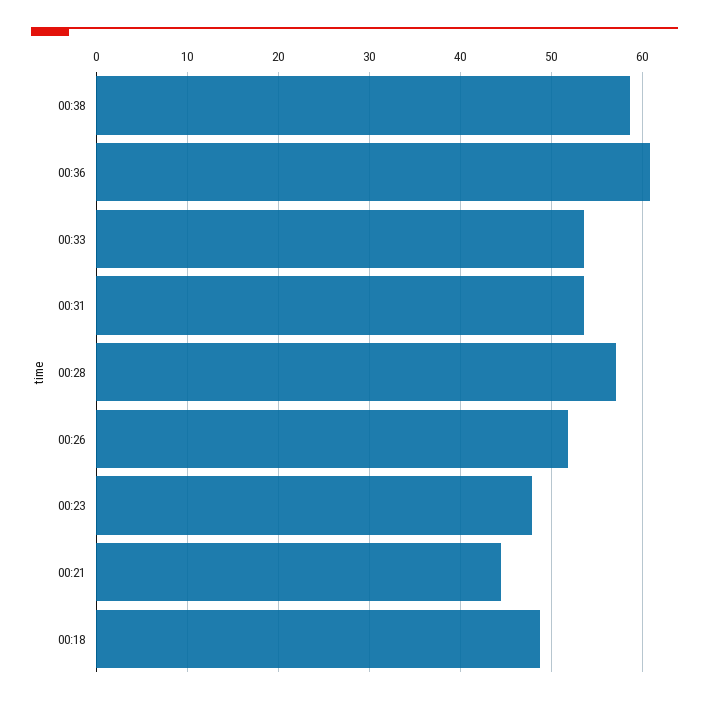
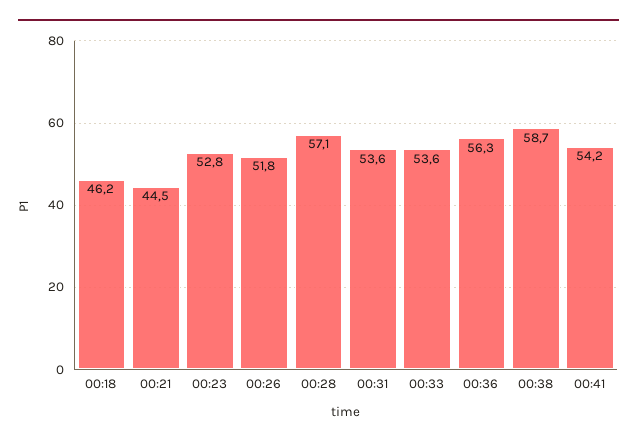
00:36: 61 -> 56.3
00:23: 48 -> 52.8
00:18: 49 -> 46.2
00:41: none -> 54.2

